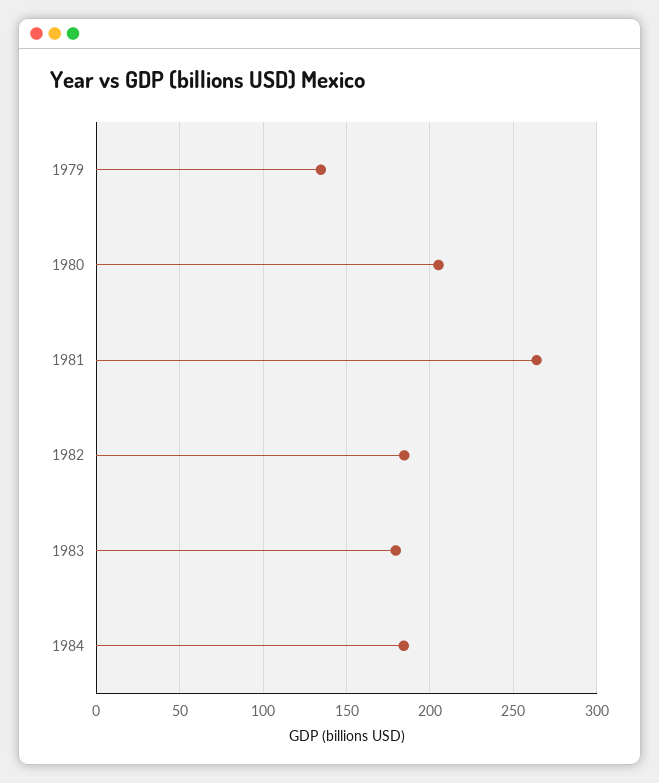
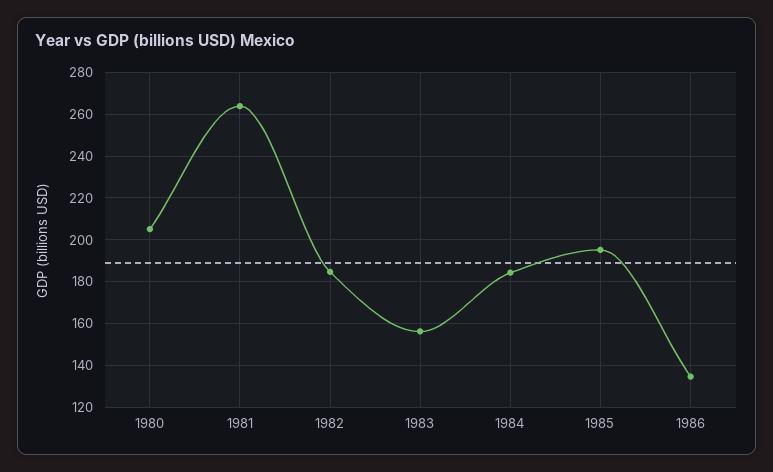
1979: 135 -> none
1983: 180 -> 155
1985: none -> 195
1986: none -> 135

